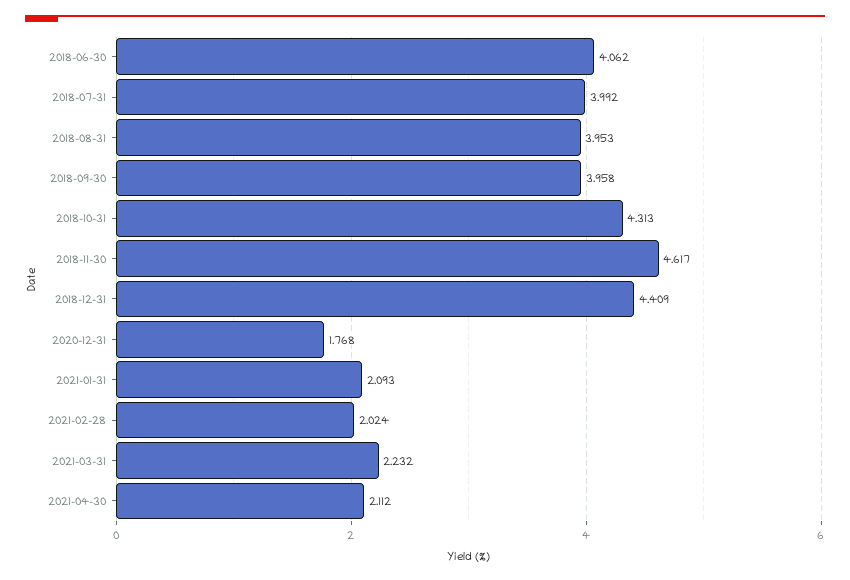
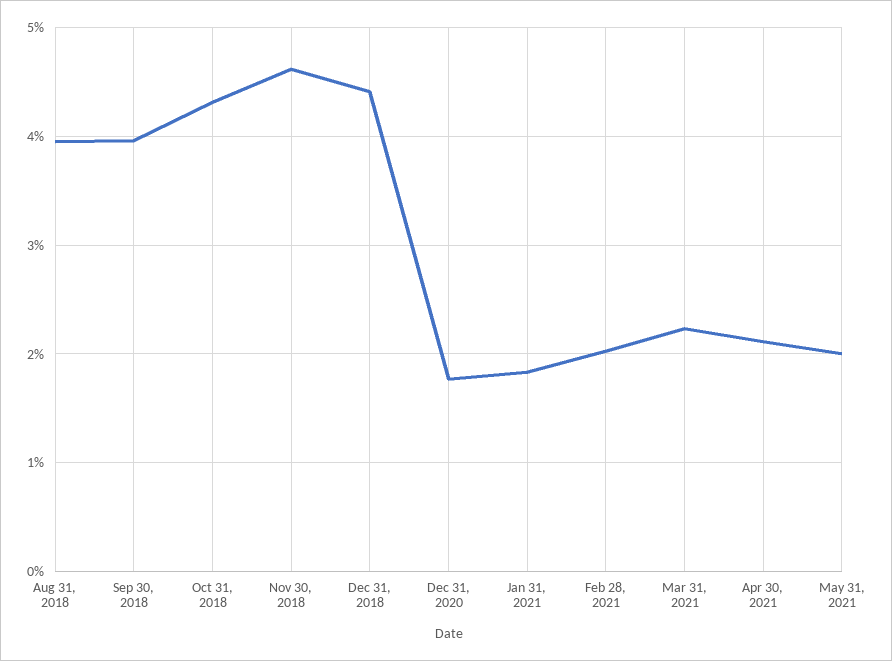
2018-06-30: 4.062 -> none
2018-07-31: 3.992 -> none
2021-01-31: 2.093 -> 1.8
May 31, 2021: none -> 2

